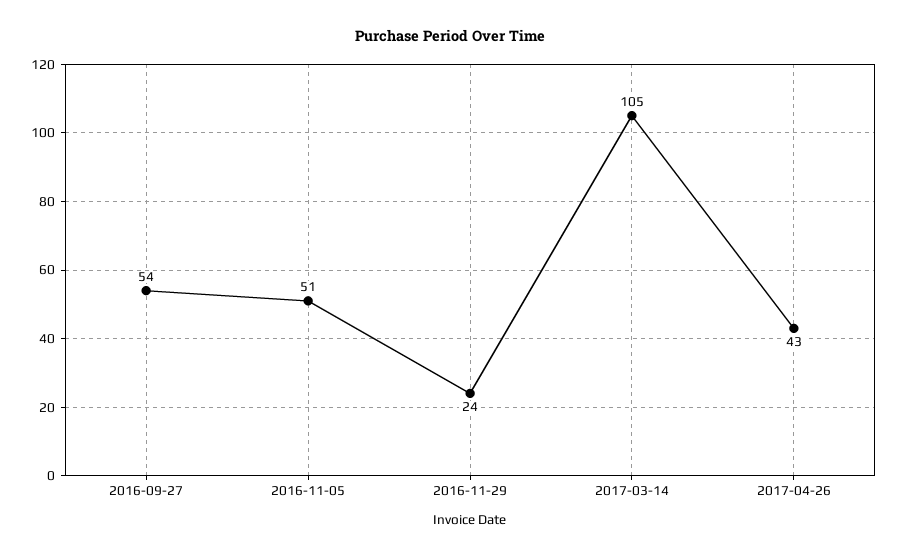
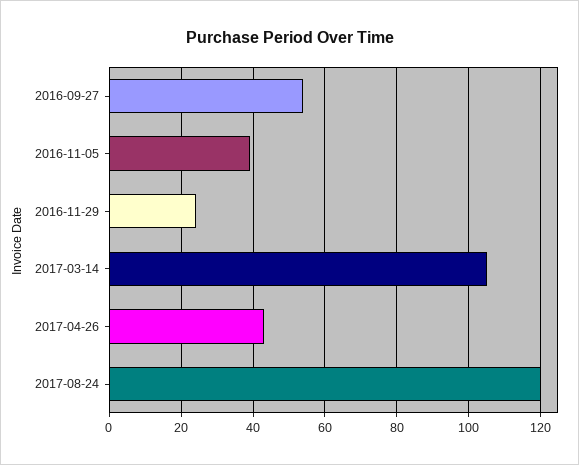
2016-11-05: 51 -> 40
2017-08-24: none -> 120

